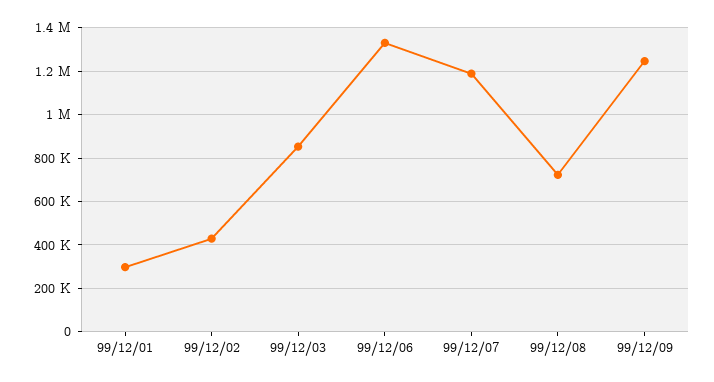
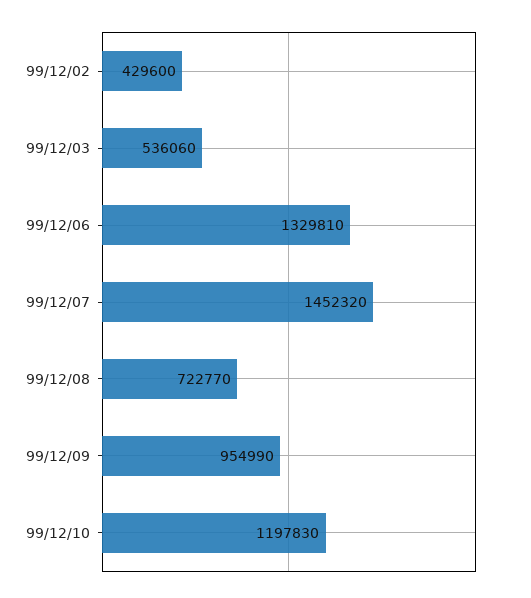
99/12/01: 300000 -> none
99/12/03: 850000 -> 536060
99/12/07: 1200000 -> 1452320
99/12/09: 1250000 -> 954990
99/12/10: none -> 1197830

